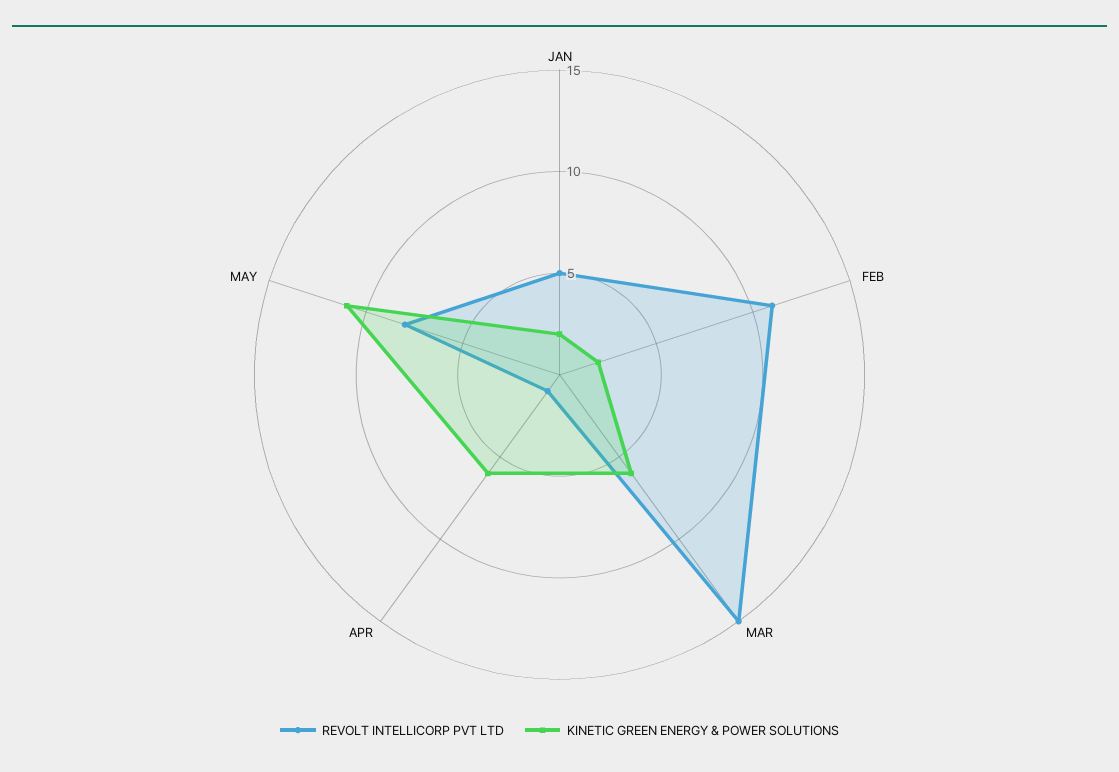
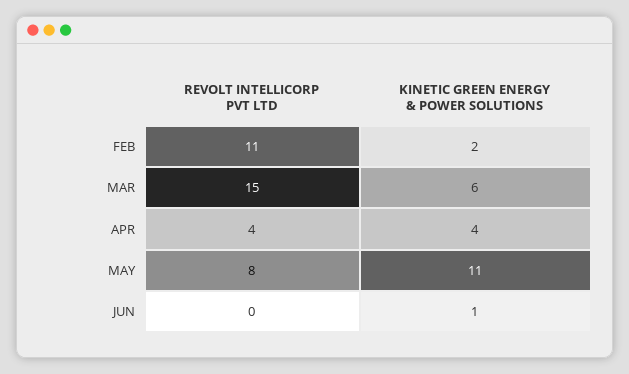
REVOLT INTELLICORP PVT LTD, JAN: 5 -> none
KINETIC GREEN ENERGY & POWER SOLUTIONS, JAN: 2 -> none
REVOLT INTELLICORP PVT LTD, APR: 1 -> 4
KINETIC GREEN ENERGY & POWER SOLUTIONS, APR: 6 -> 4
REVOLT INTELLICORP PVT LTD, JUN: none -> 0
KINETIC GREEN ENERGY & POWER SOLUTIONS, JUN: none -> 1

